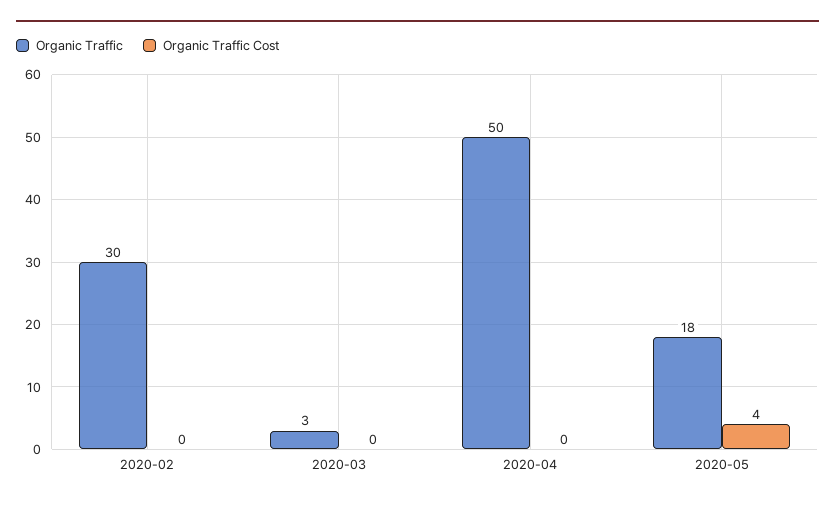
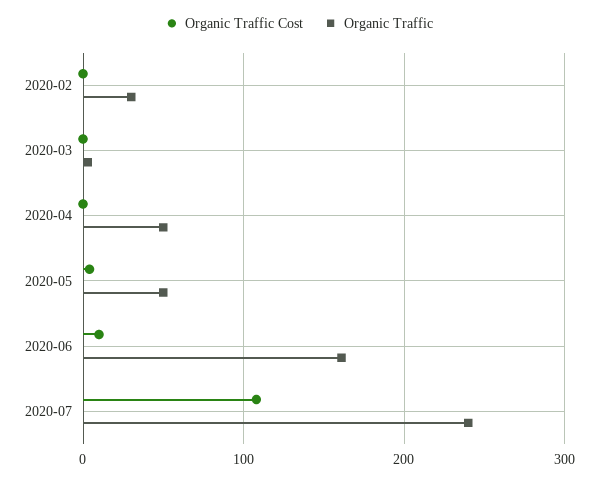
Organic Traffic, 2020-05: 18 -> 50
Organic Traffic Cost, 2020-06: none -> 10
Organic Traffic, 2020-06: none -> 160
Organic Traffic Cost, 2020-07: none -> 110
Organic Traffic, 2020-07: none -> 240

